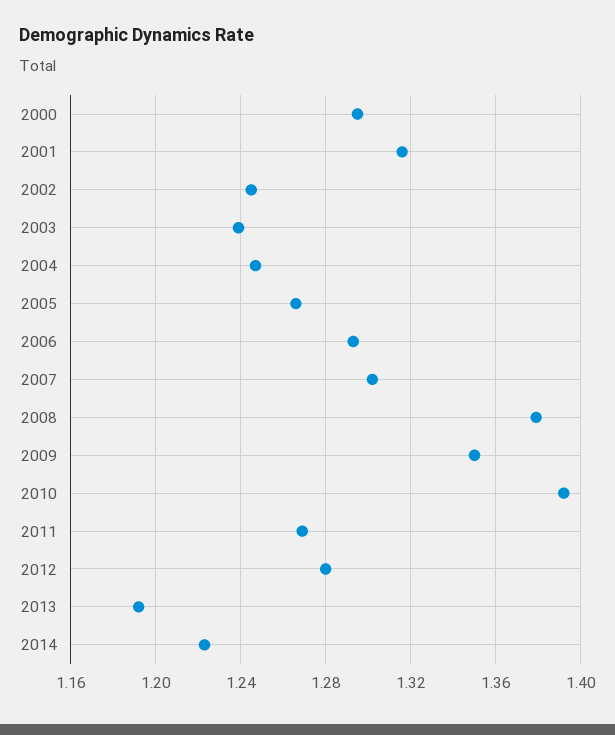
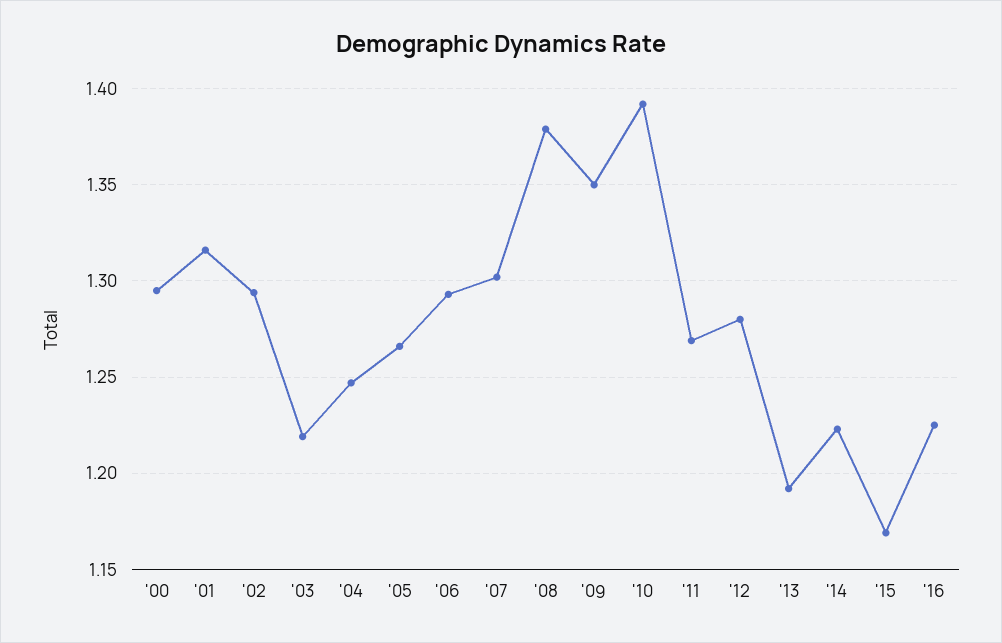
2002: 1.245 -> 1.295
2003: 1.24 -> 1.22
'15: none -> 1.17
'16: none -> 1.225

